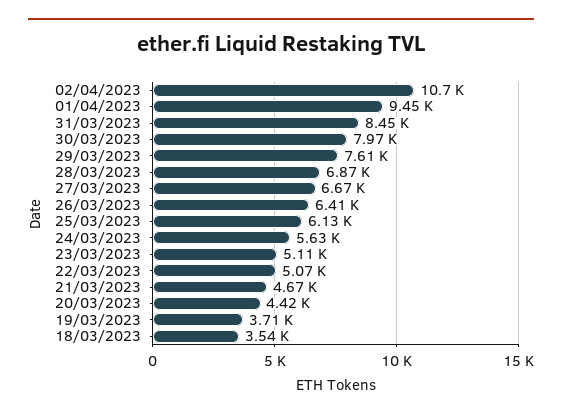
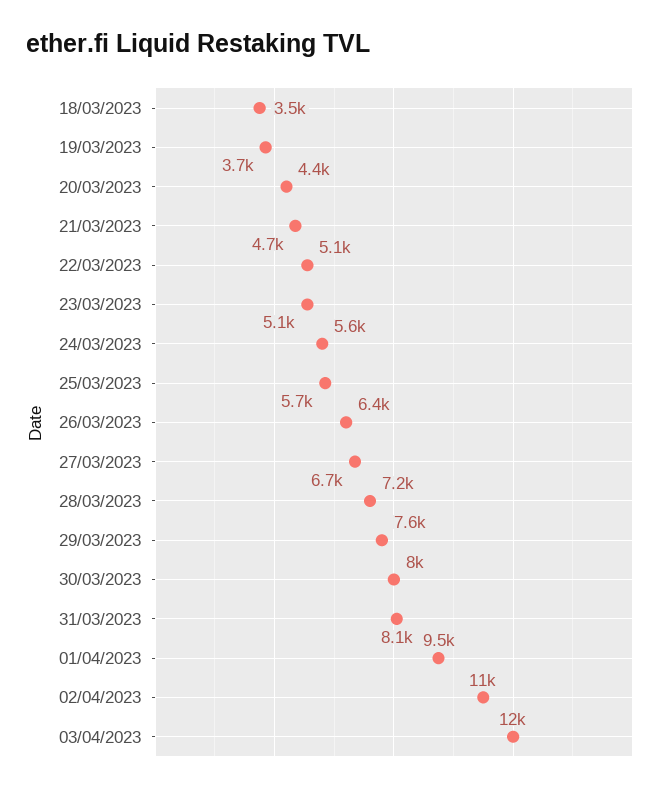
31/03/2023: 8450 -> 8100
28/03/2023: 6870 -> 7200
25/03/2023: 6130 -> 5700
03/04/2023: none -> 12000

